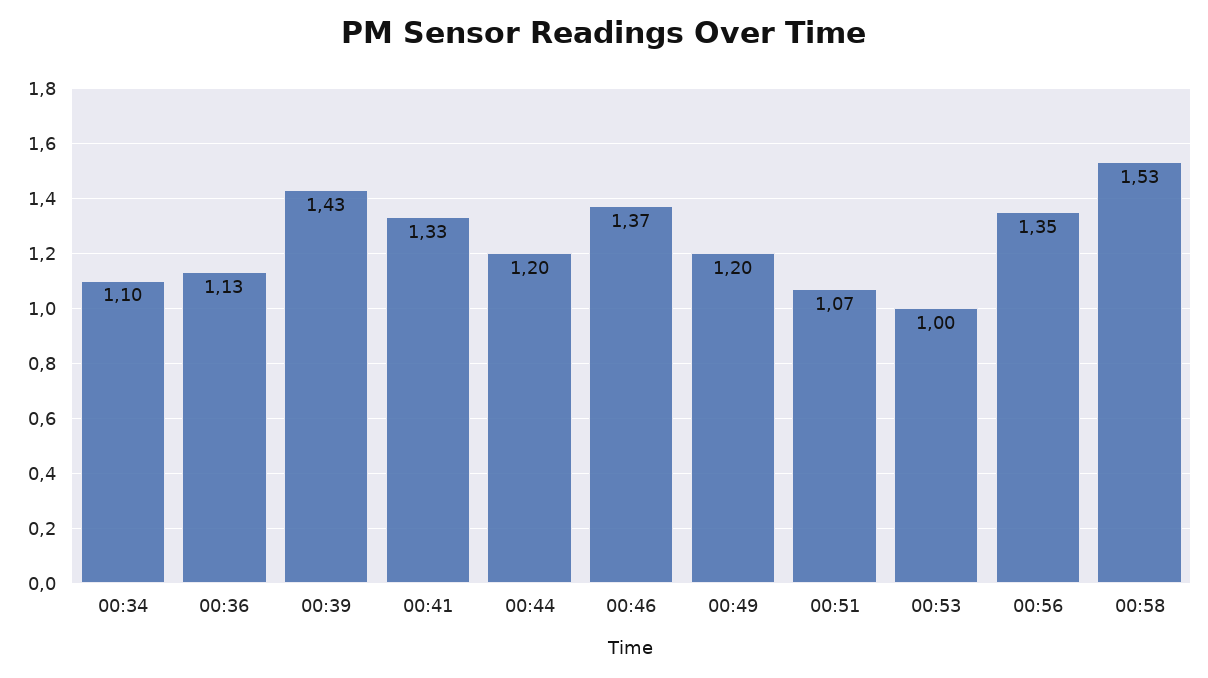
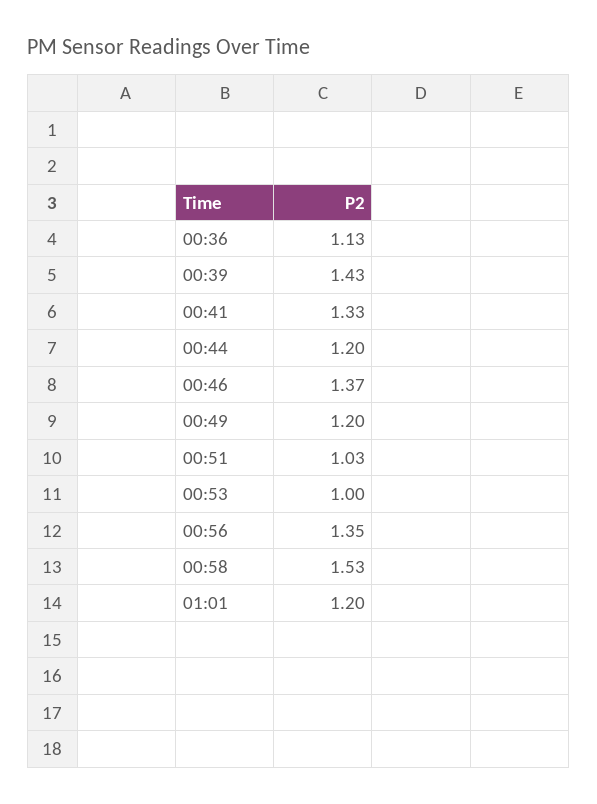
00:34: 1.1 -> none
00:51: 1.07 -> 1.03
01:01: none -> 1.2

